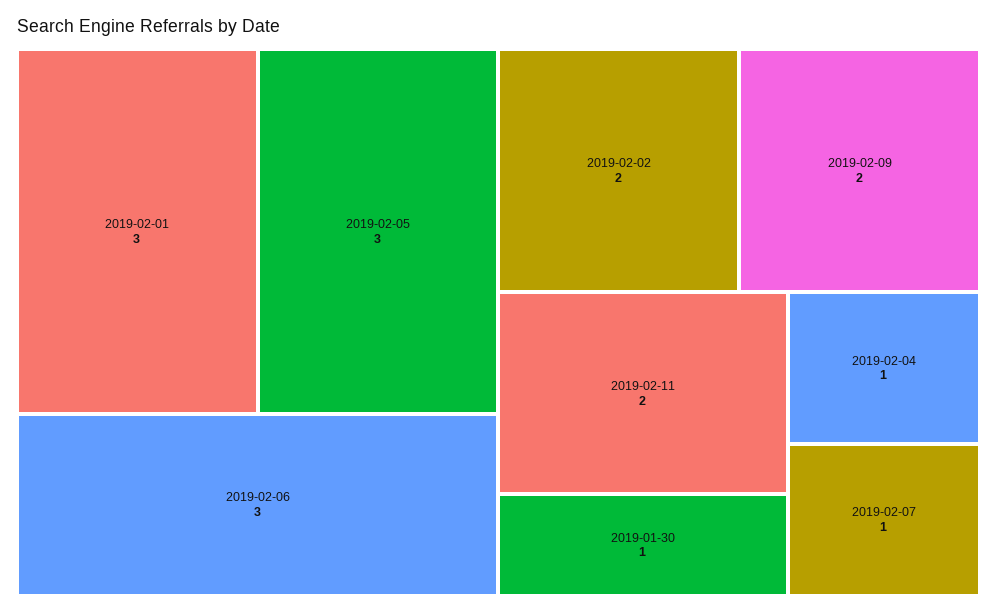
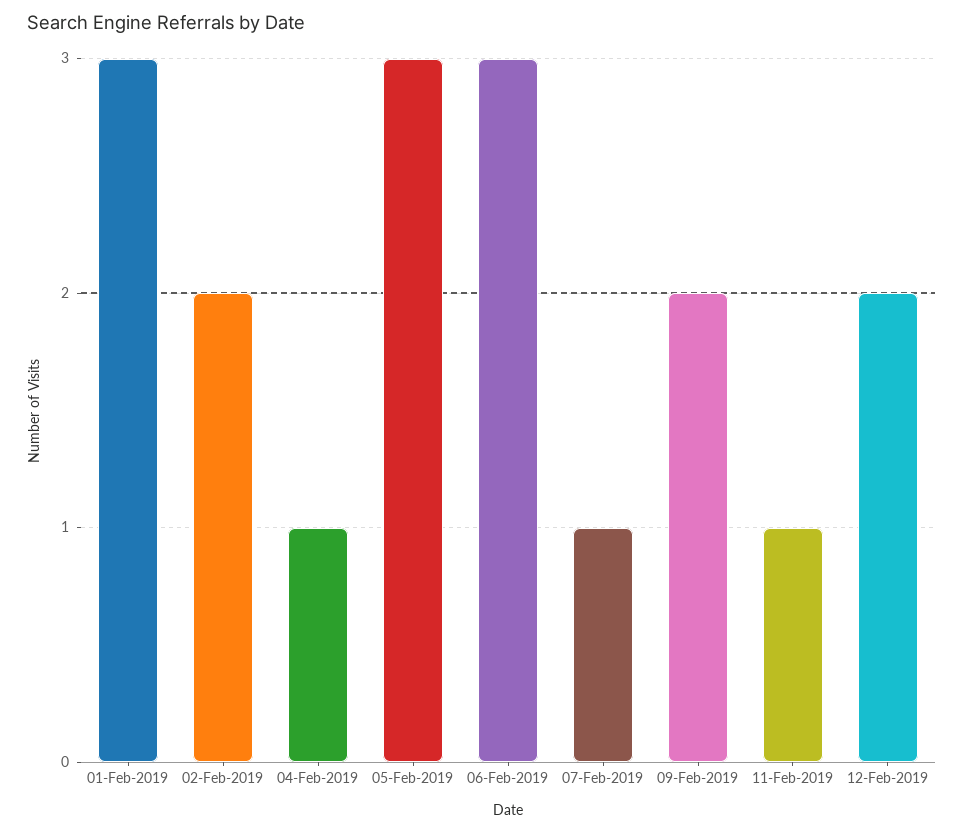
2019-02-11: 2 -> 1
2019-01-30: 1 -> none
12-Feb-2019: none -> 2

